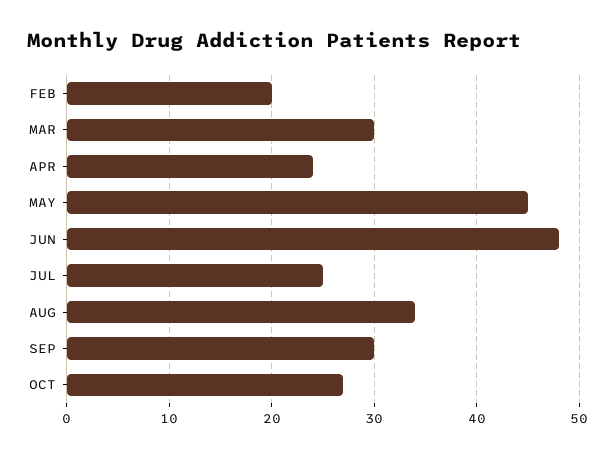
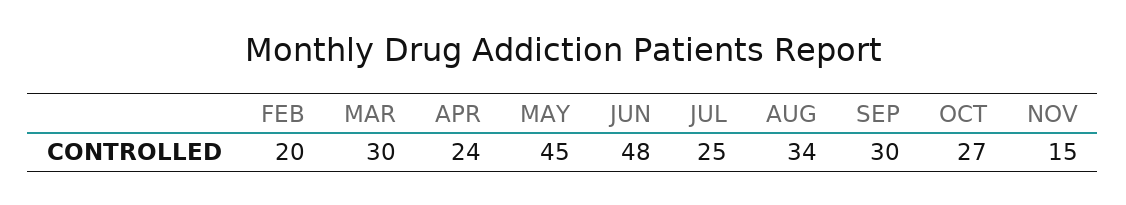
NOV: none -> 15

